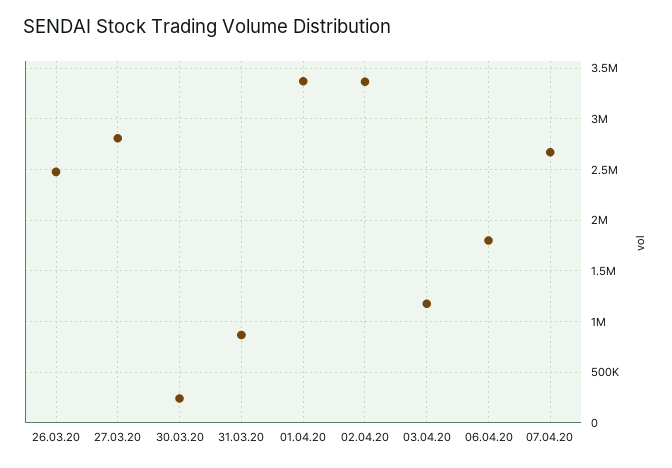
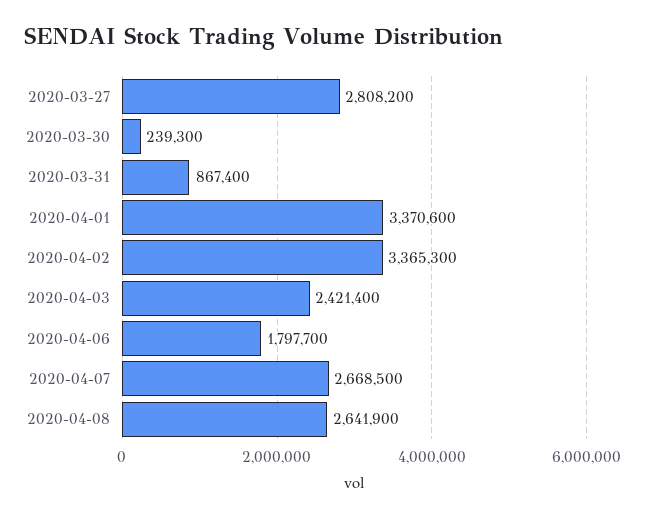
26.03.20: 2500000 -> none
03.04.20: 1200000 -> 2421400
2020-04-08: none -> 2641900

